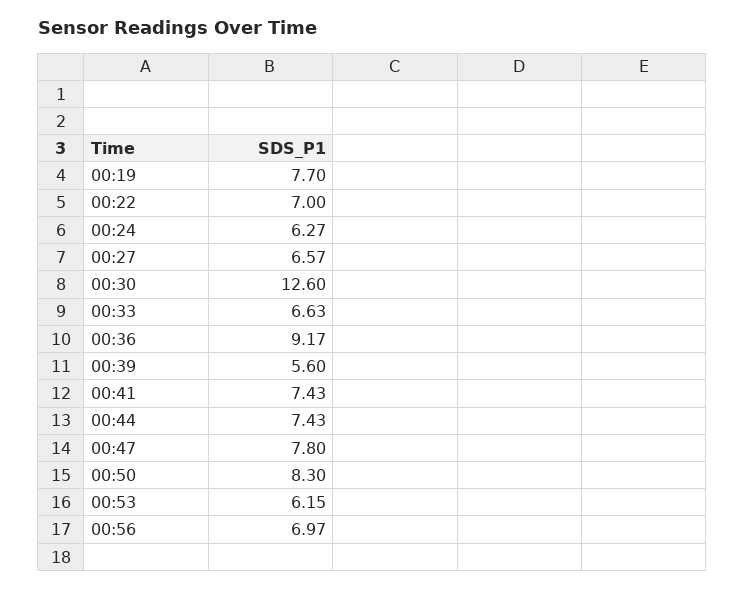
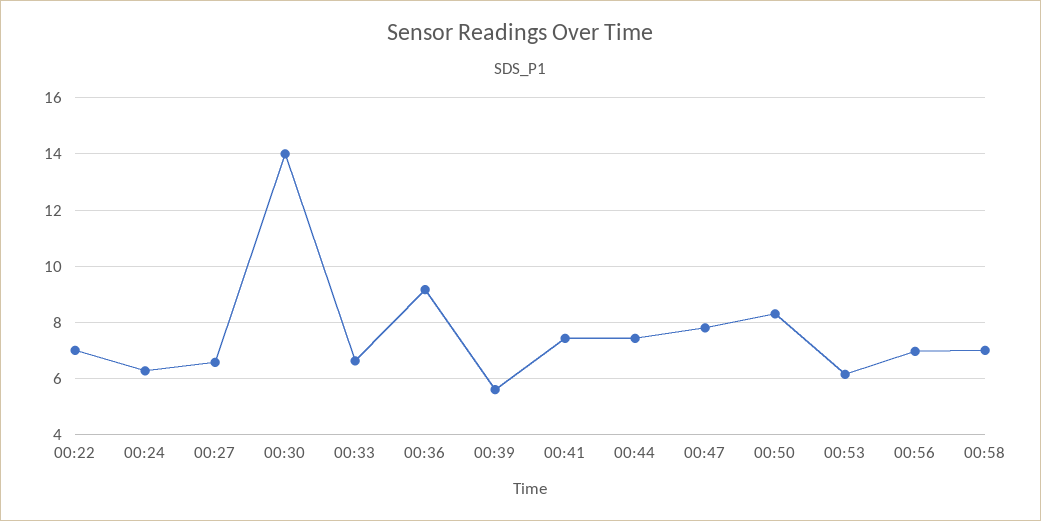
00:19: 7.7 -> none
00:30: 12.6 -> 14
00:58: none -> 7

